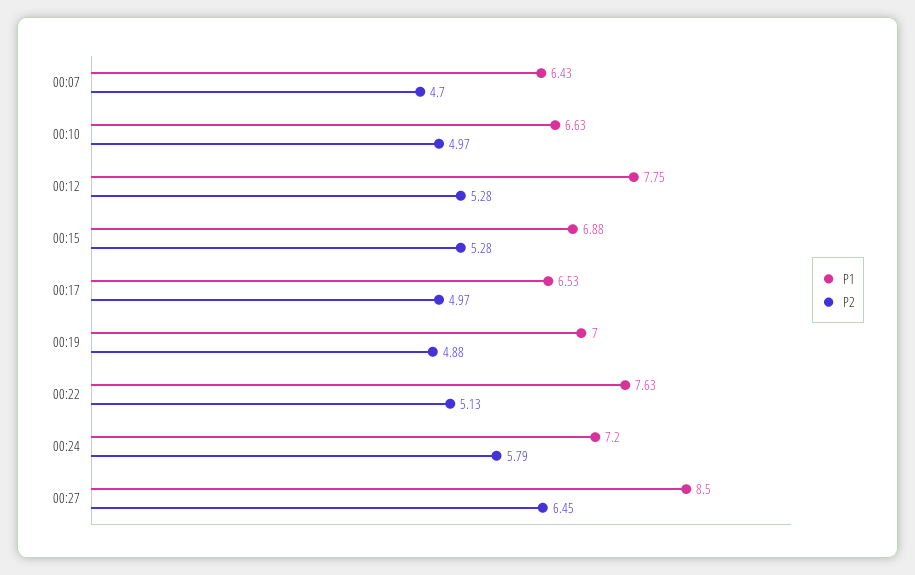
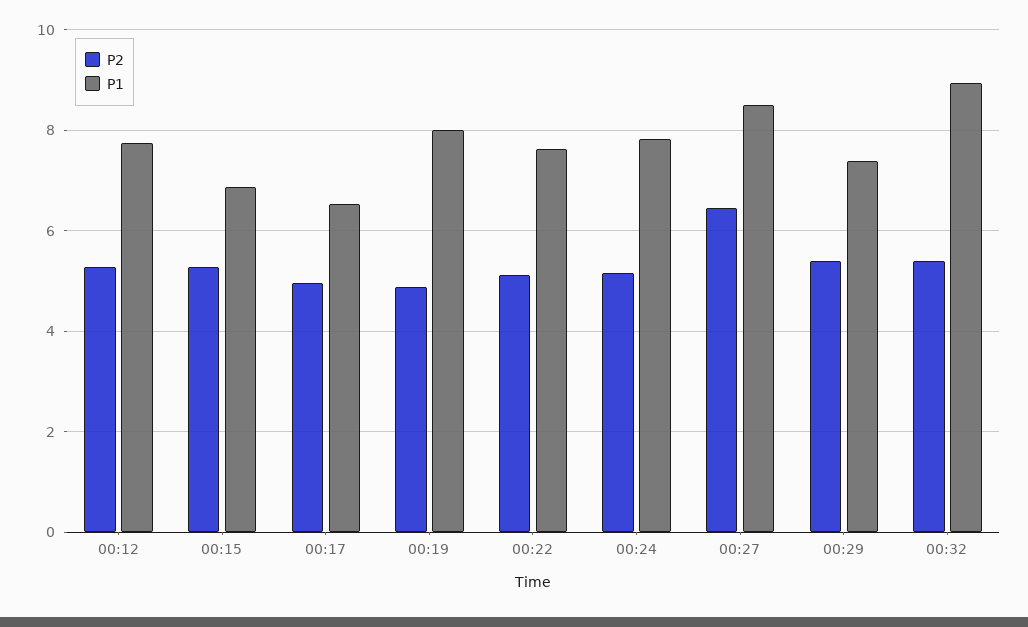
P1, 00:07: 6.43 -> none
P2, 00:07: 4.7 -> none
P1, 00:10: 6.63 -> none
P2, 00:10: 4.97 -> none
P1, 00:19: 7 -> 8
P1, 00:24: 7.2 -> 7.8
P2, 00:24: 5.79 -> 5.2
P2, 00:29: none -> 5.4
P1, 00:29: none -> 7.4
P2, 00:32: none -> 5.4
P1, 00:32: none -> 9

